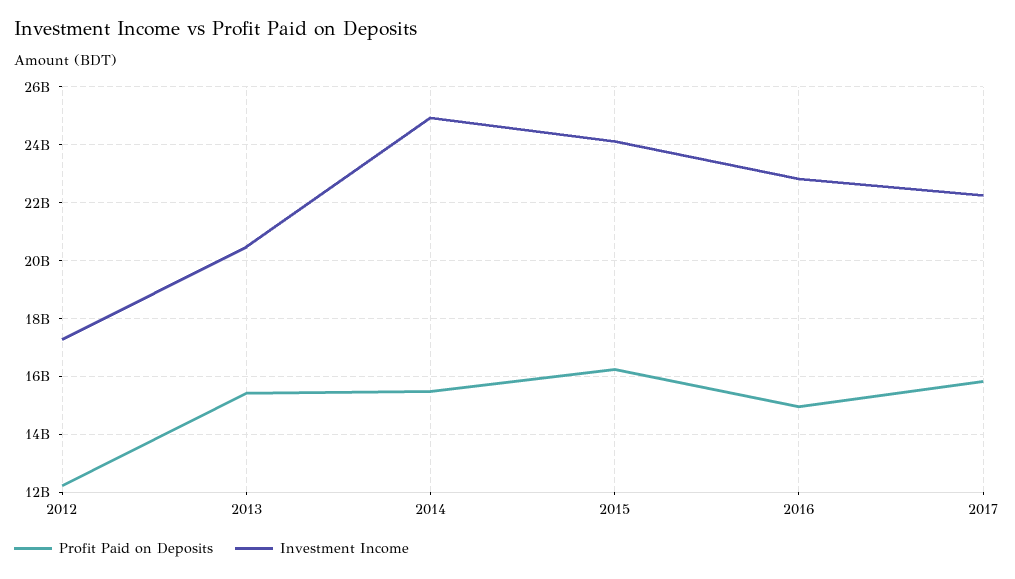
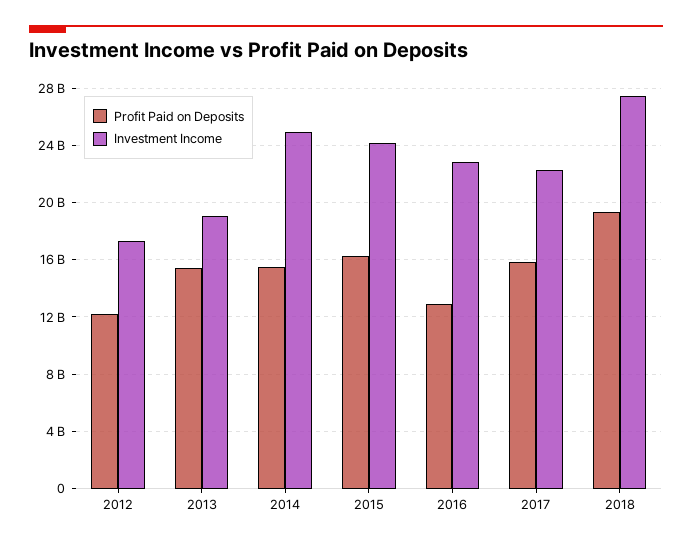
Investment Income, 2013: 20500000000 -> 19000000000
Profit Paid on Deposits, 2016: 15000000000 -> 13000000000
Profit Paid on Deposits, 2018: none -> 19500000000
Investment Income, 2018: none -> 27500000000

